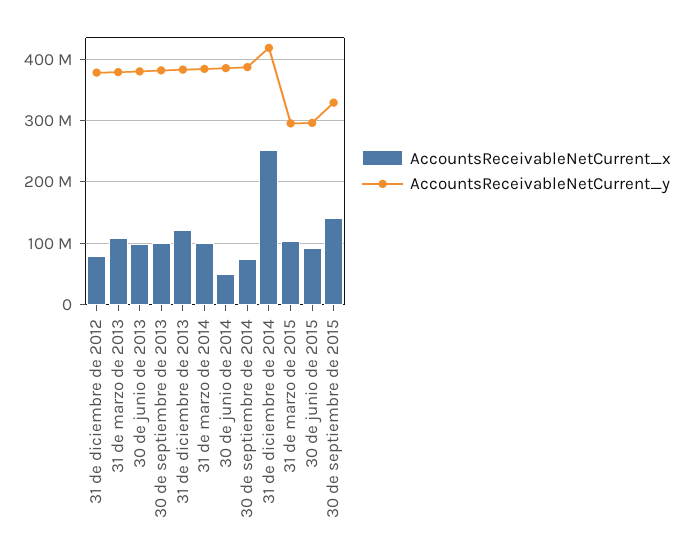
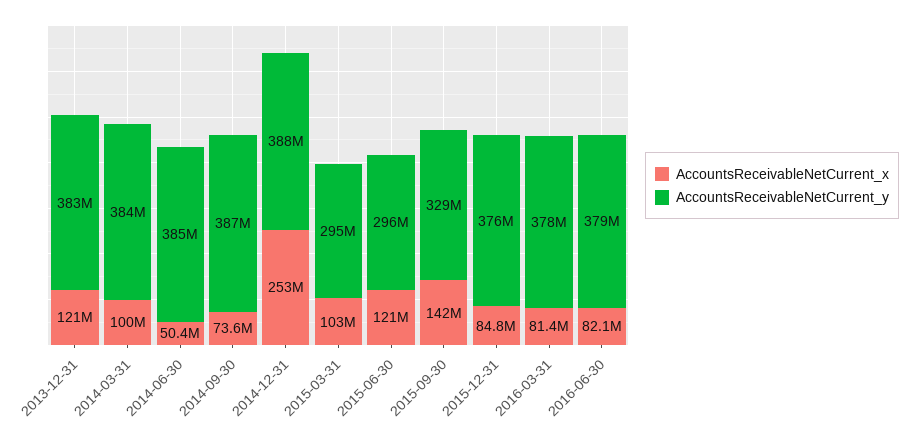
AccountsReceivableNetCurrent_x, 31 de diciembre de 2012: 80000000 -> none
AccountsReceivableNetCurrent_y, 31 de diciembre de 2012: 380000000 -> none
AccountsReceivableNetCurrent_x, 31 de marzo de 2013: 110000000 -> none
AccountsReceivableNetCurrent_y, 31 de marzo de 2013: 380000000 -> none
AccountsReceivableNetCurrent_x, 30 de junio de 2013: 100000000 -> none
AccountsReceivableNetCurrent_y, 30 de junio de 2013: 380000000 -> none
AccountsReceivableNetCurrent_x, 30 de septiembre de 2013: 100000000 -> none
AccountsReceivableNetCurrent_y, 30 de septiembre de 2013: 380000000 -> none
AccountsReceivableNetCurrent_y, 31 de diciembre de 2014: 420000000 -> 388000000
AccountsReceivableNetCurrent_x, 30 de junio de 2015: 90000000 -> 121000000
AccountsReceivableNetCurrent_x, 2015-12-31: none -> 84800000
AccountsReceivableNetCurrent_y, 2015-12-31: none -> 376000000
AccountsReceivableNetCurrent_x, 2016-03-31: none -> 81400000
AccountsReceivableNetCurrent_y, 2016-03-31: none -> 378000000
AccountsReceivableNetCurrent_x, 2016-06-30: none -> 82100000
AccountsReceivableNetCurrent_y, 2016-06-30: none -> 379000000

